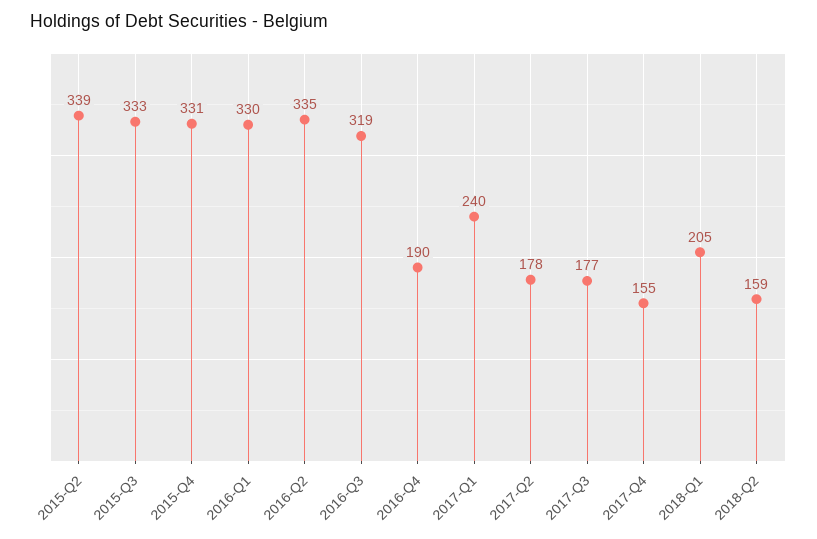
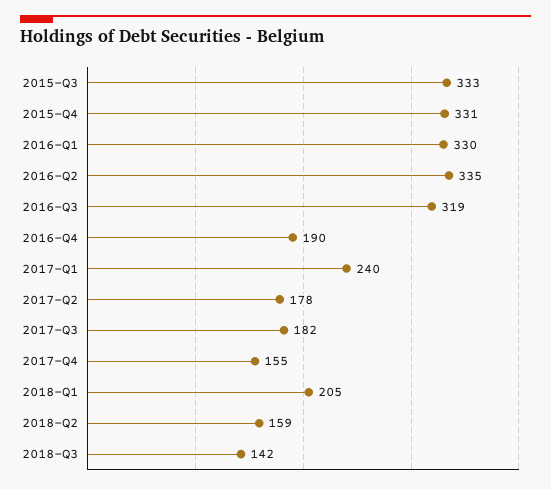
2015-Q2: 339 -> none
2017-Q3: 177 -> 182
2018-Q3: none -> 142

